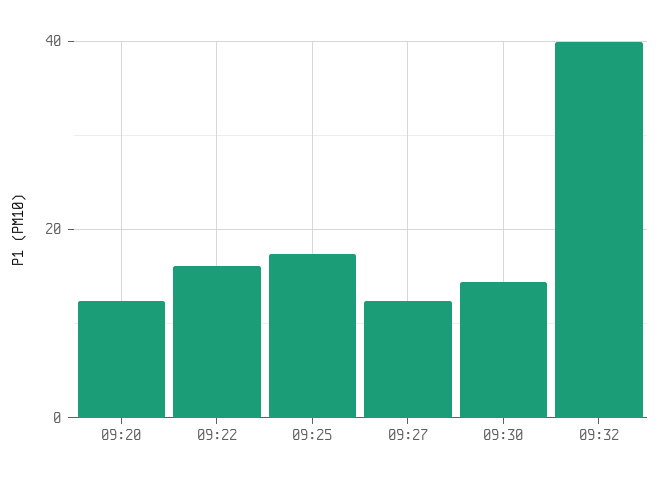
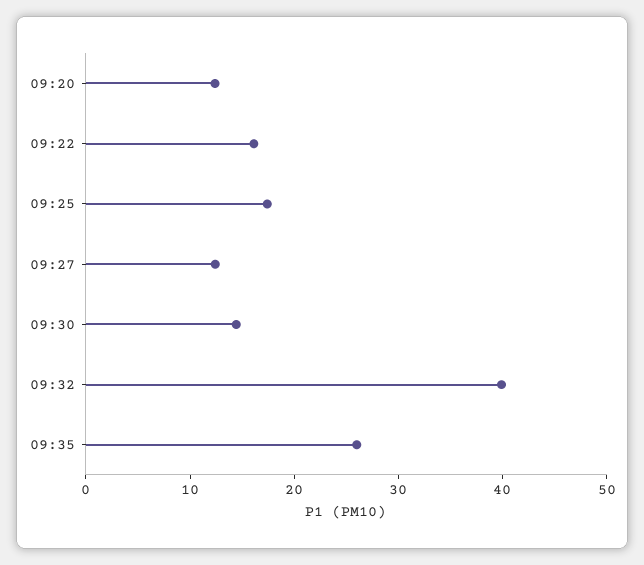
09:35: none -> 26

